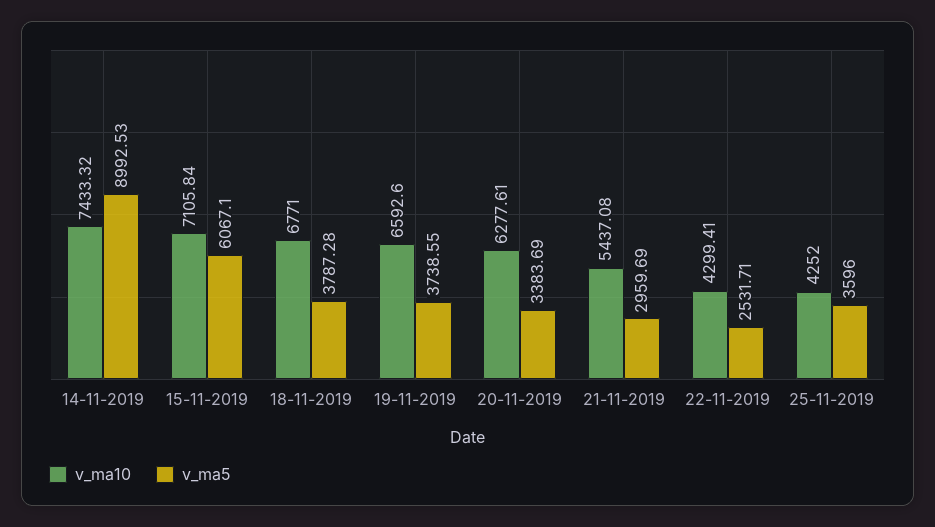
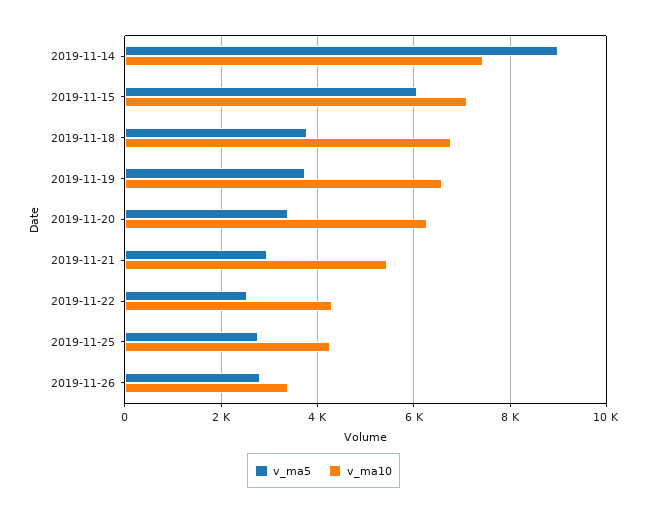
v_ma5, 25-11-2019: 3596 -> 2800
v_ma5, 2019-11-26: none -> 2800
v_ma10, 2019-11-26: none -> 3400

